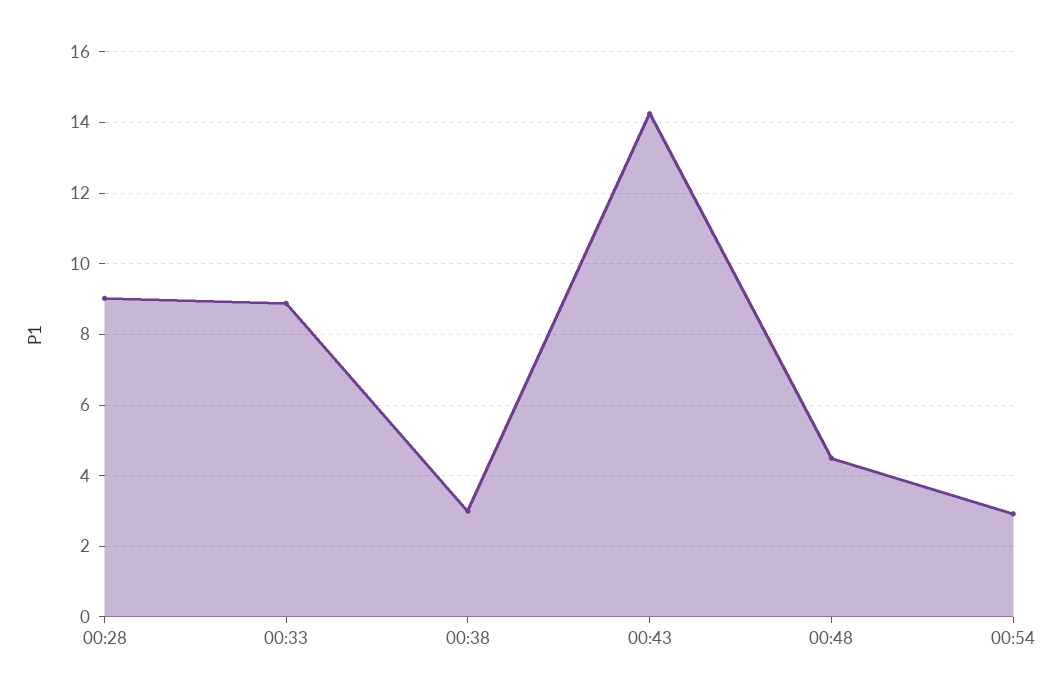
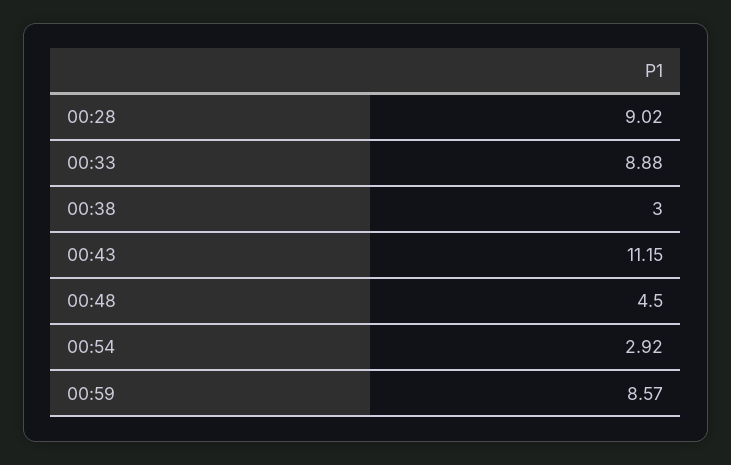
00:43: 14.2 -> 11.15
00:59: none -> 8.57

